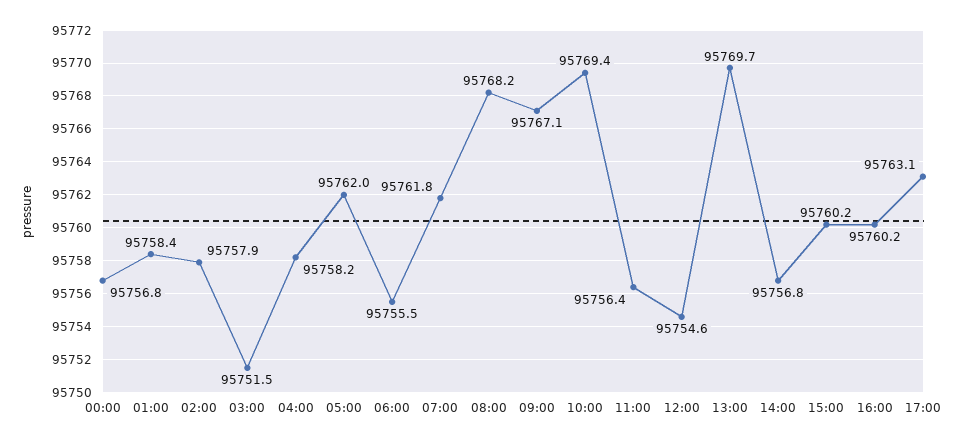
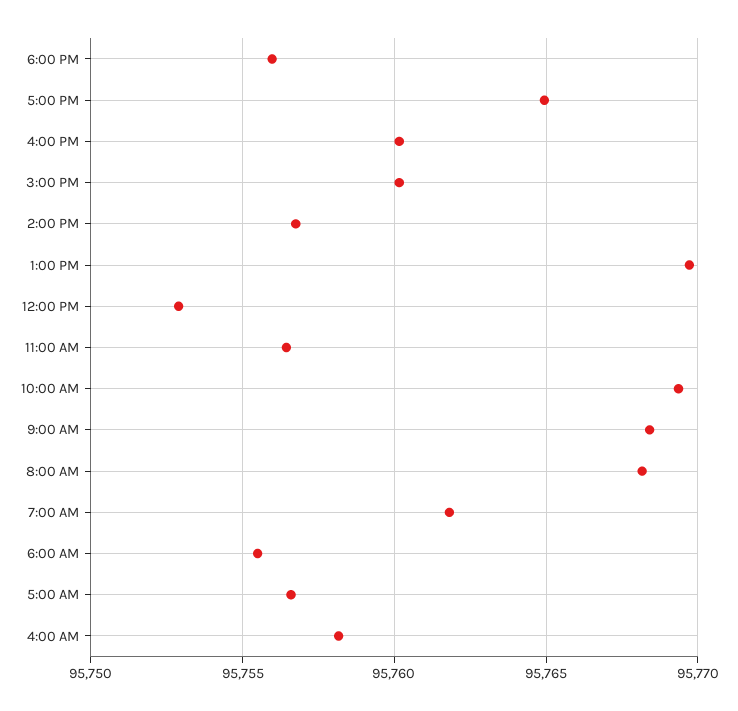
00:00: 95756.8 -> none
01:00: 95758.4 -> none
02:00: 95757.9 -> none
03:00: 95751.5 -> none
05:00: 95762 -> 95756.5
09:00: 95767.1 -> 95768.5
12:00: 95754.6 -> 95753
17:00: 95763.1 -> 95765
6:00 PM: none -> 95756

